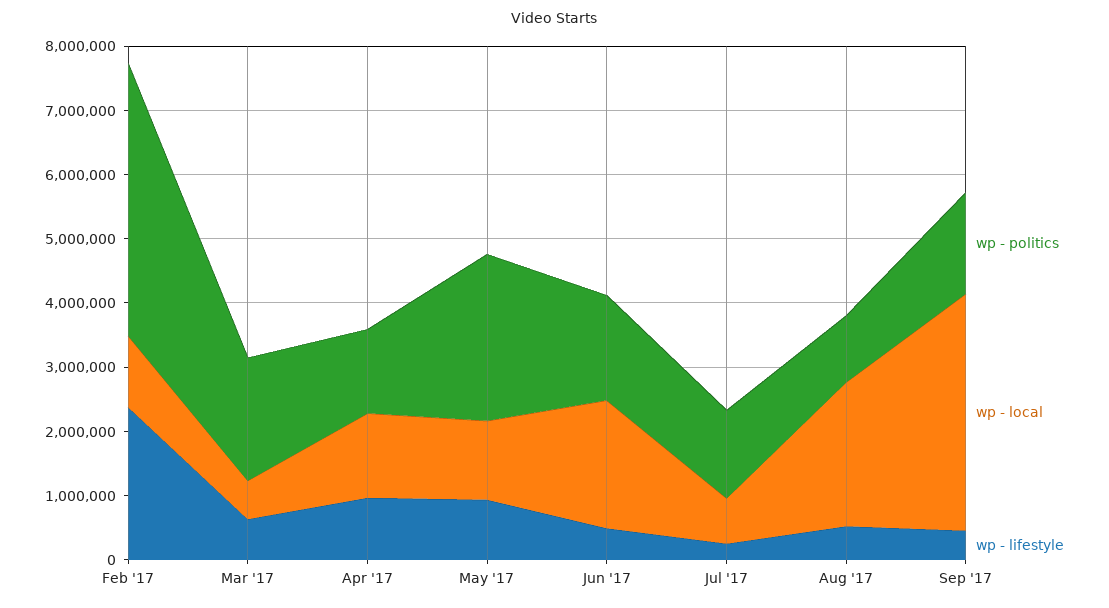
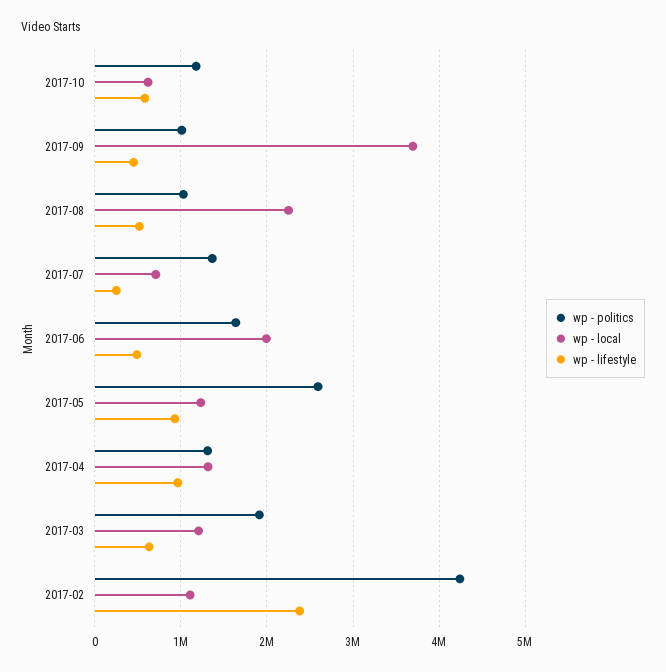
wp - local, Mar '17: 600000 -> 1200000
wp - politics, Sep '17: 1600000 -> 1000000
wp - politics, 2017-10: none -> 1200000
wp - local, 2017-10: none -> 600000
wp - lifestyle, 2017-10: none -> 600000

